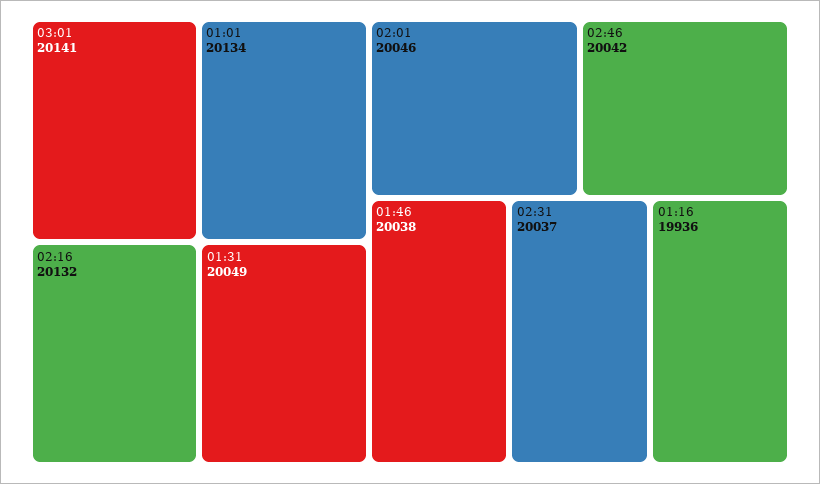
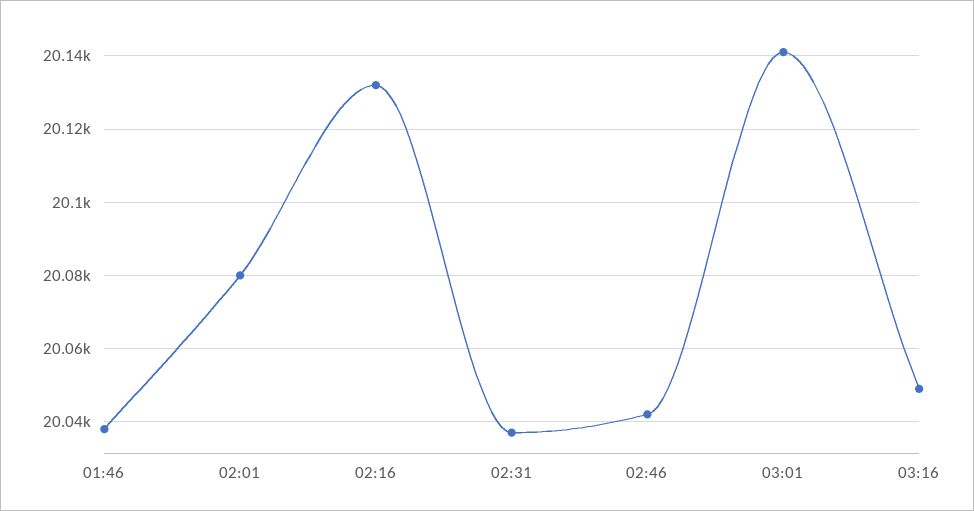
01:01: 20134 -> none
01:31: 20049 -> none
02:01: 20046 -> 20080
01:16: 19936 -> none
03:16: none -> 20050

